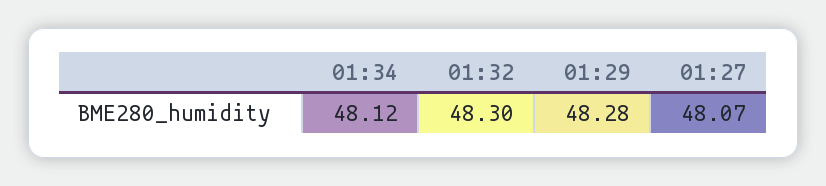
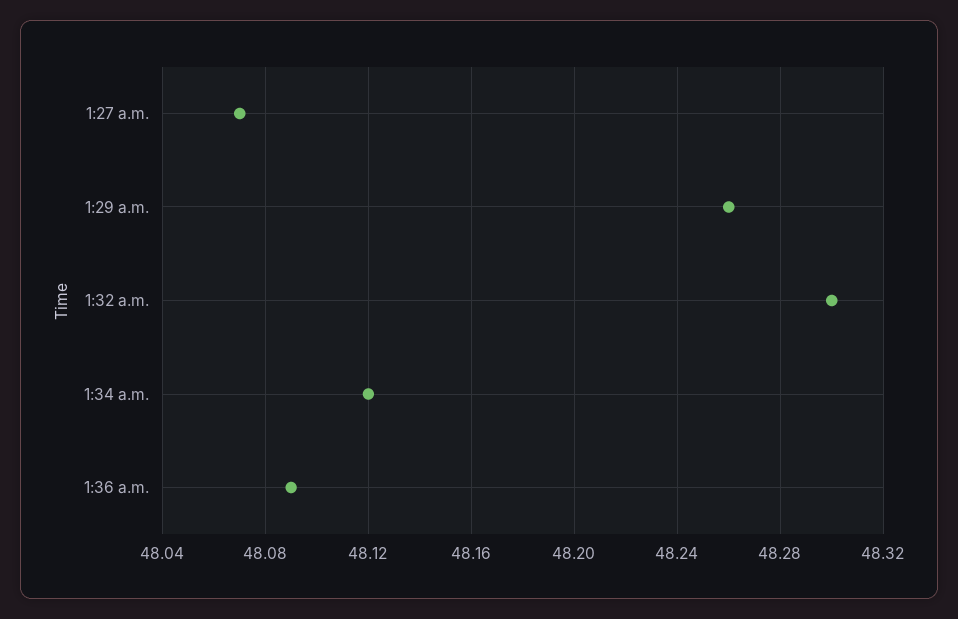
01:29: 48.28 -> 48.26
1:36 a.m.: none -> 48.09

